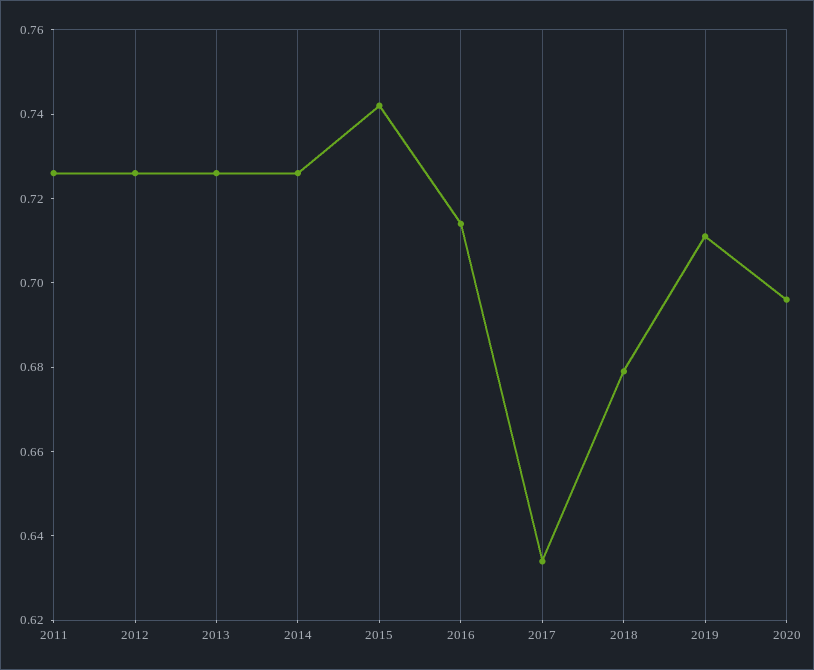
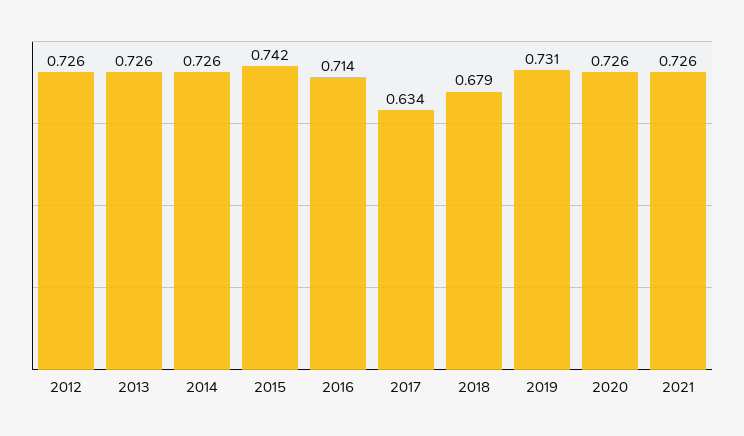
2011: 0.725 -> none
2019: 0.71 -> 0.731
2020: 0.695 -> 0.726
2021: none -> 0.726

